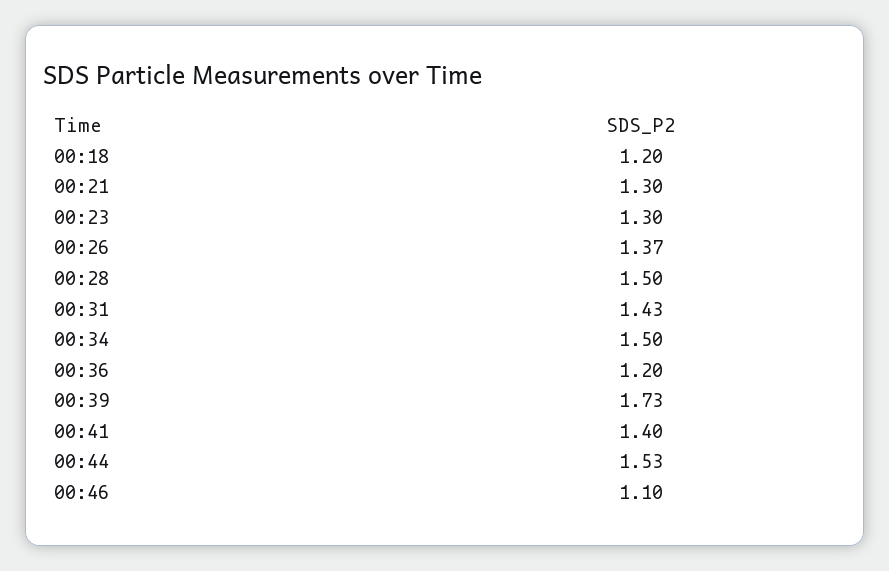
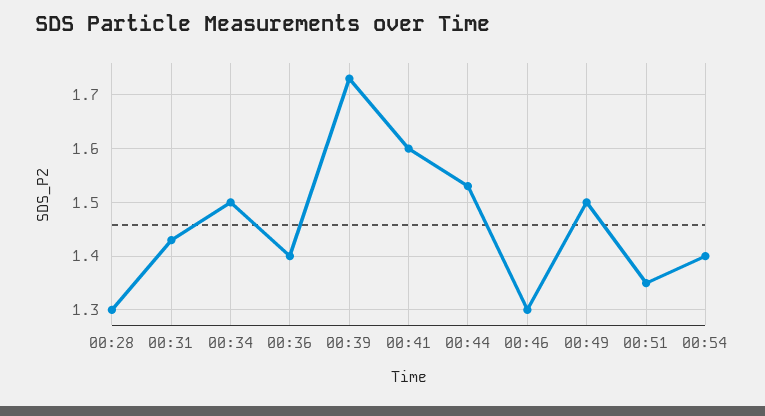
00:18: 1.2 -> none
00:21: 1.3 -> none
00:23: 1.3 -> none
00:26: 1.37 -> none
00:28: 1.5 -> 1.3
00:36: 1.2 -> 1.4
00:41: 1.4 -> 1.6
00:46: 1.1 -> 1.3
00:49: none -> 1.5
00:51: none -> 1.35
00:54: none -> 1.4

